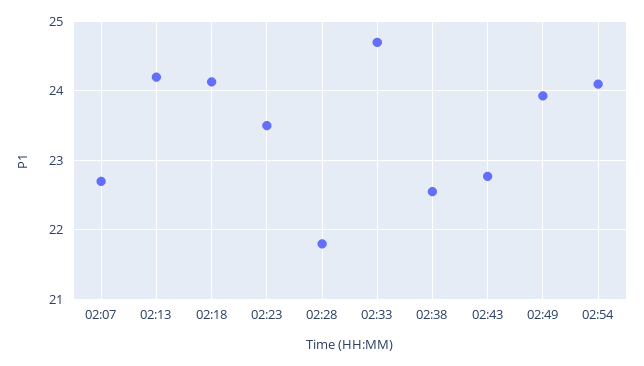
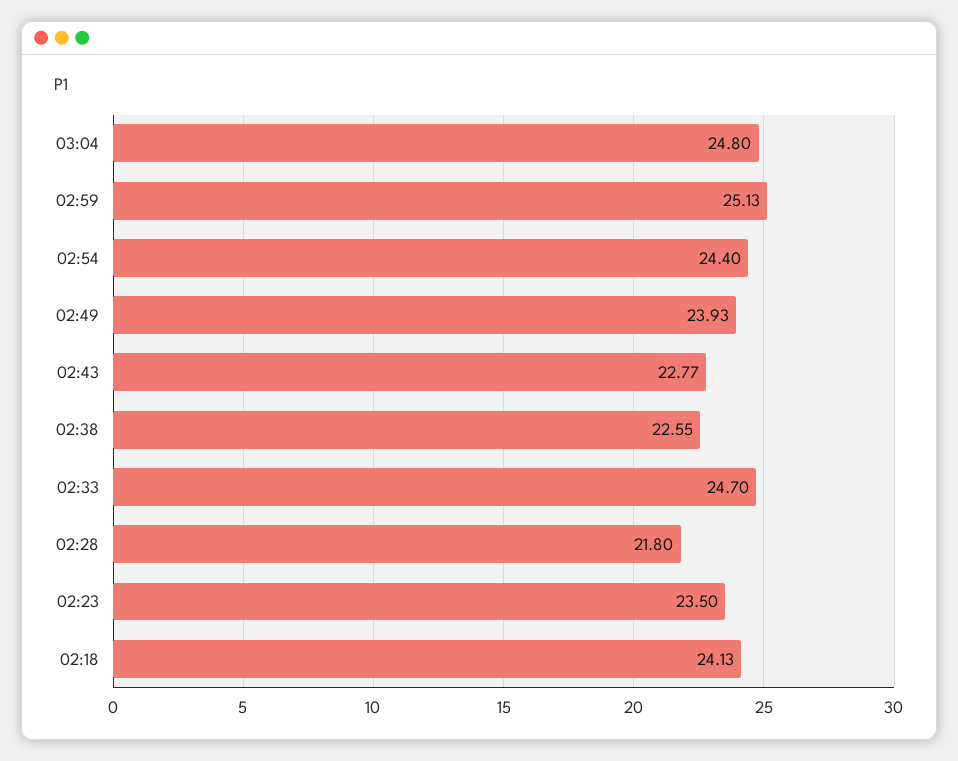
02:07: 22.7 -> none
02:13: 24.2 -> none
02:54: 24.1 -> 24.4
03:04: none -> 24.8
02:59: none -> 25.13

